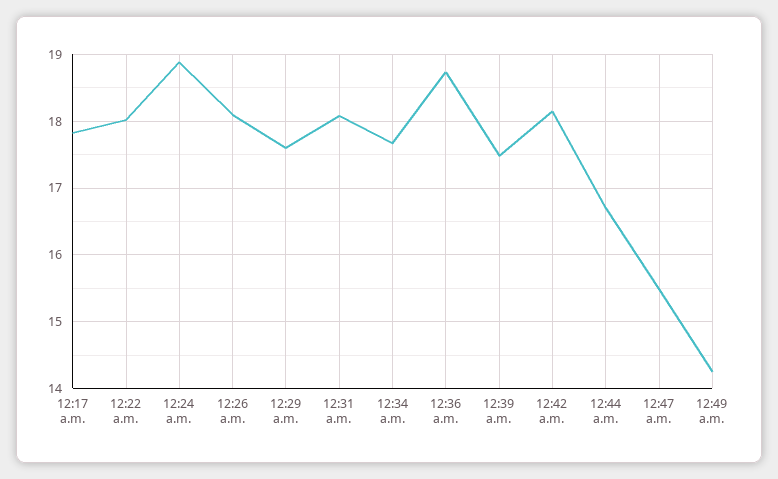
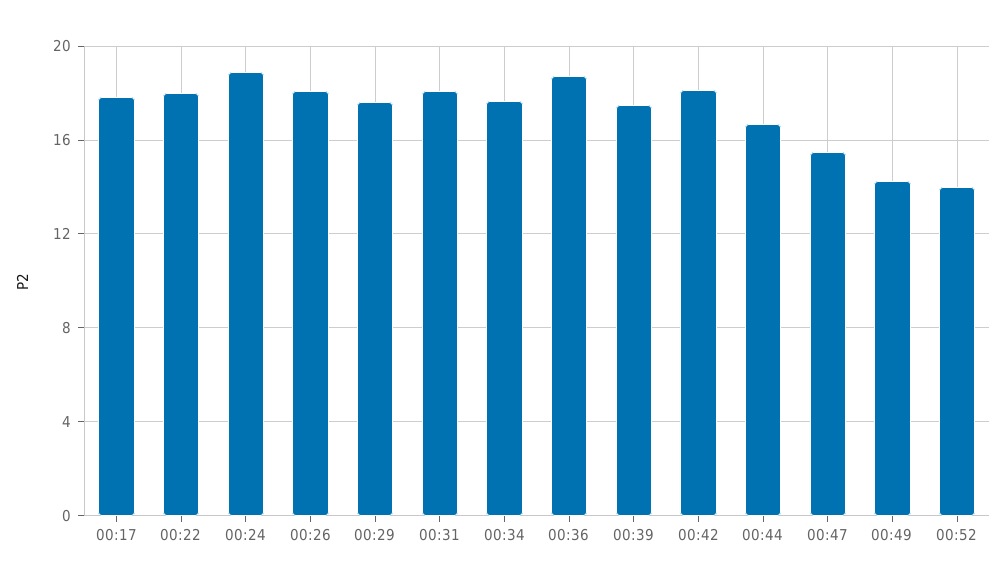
00:52: none -> 14

